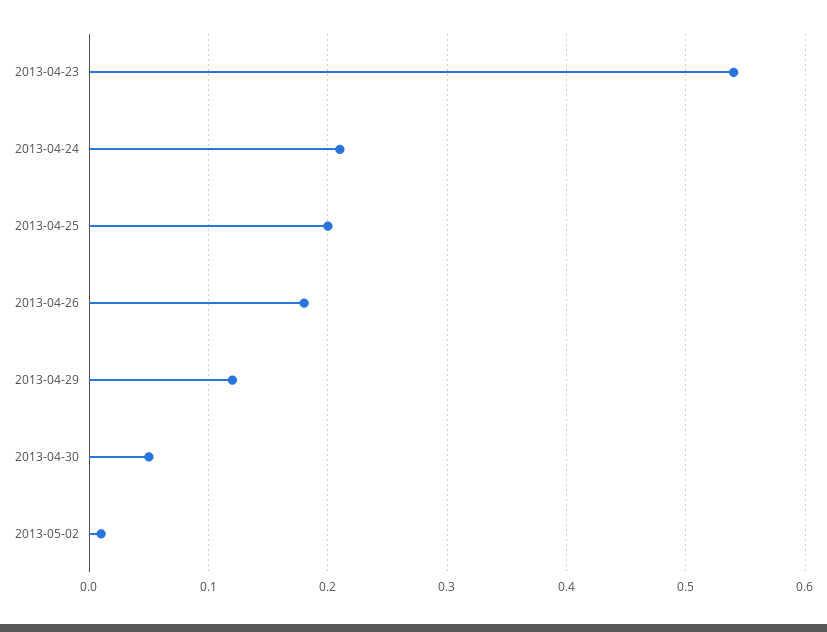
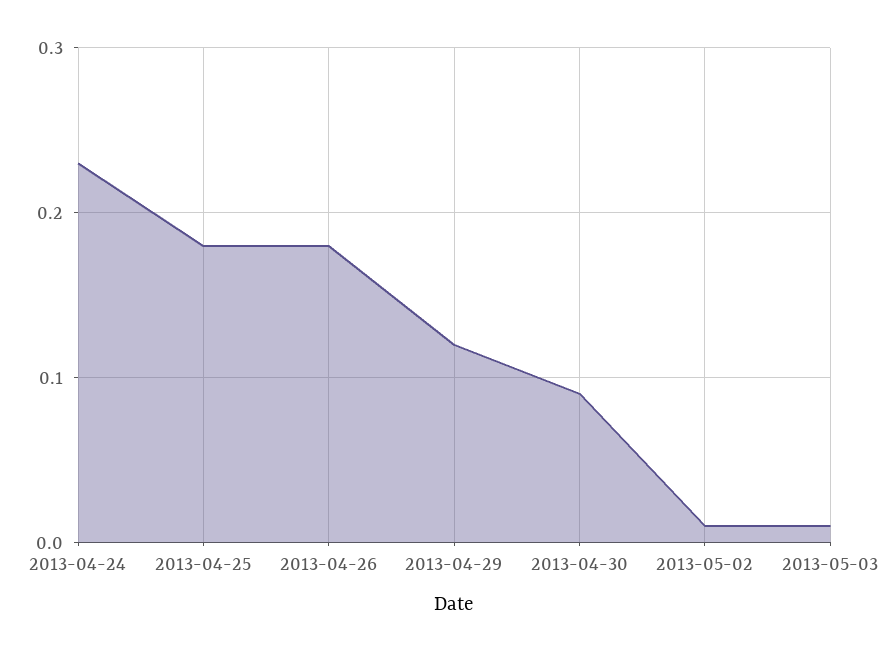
2013-04-23: 0.54 -> none
2013-04-24: 0.21 -> 0.23
2013-04-25: 0.2 -> 0.18
2013-04-30: 0.05 -> 0.09
2013-05-03: none -> 0.01

